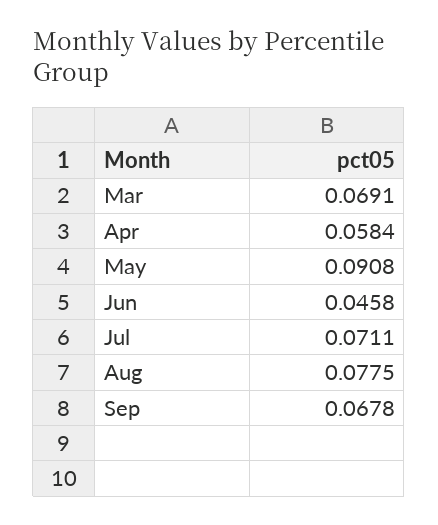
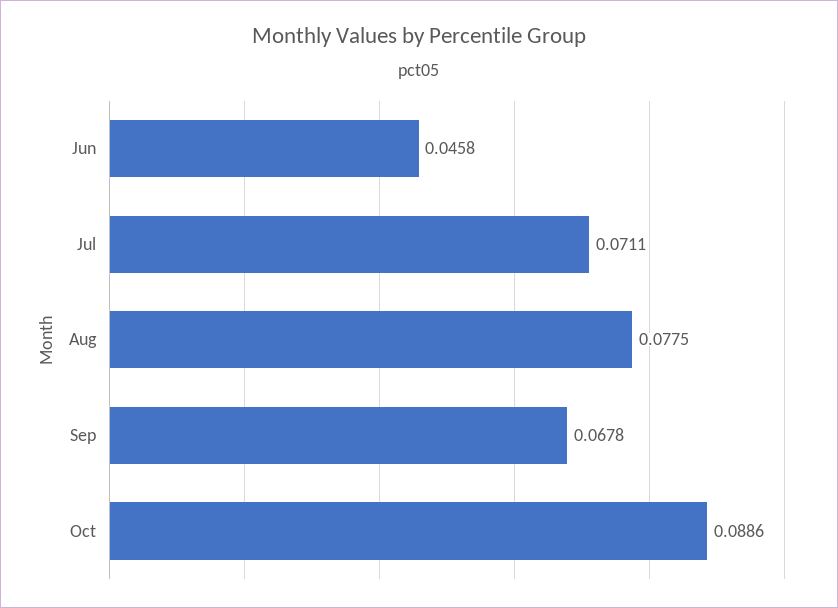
Mar: 0.0691 -> none
Apr: 0.0584 -> none
May: 0.0908 -> none
Oct: none -> 0.0886

